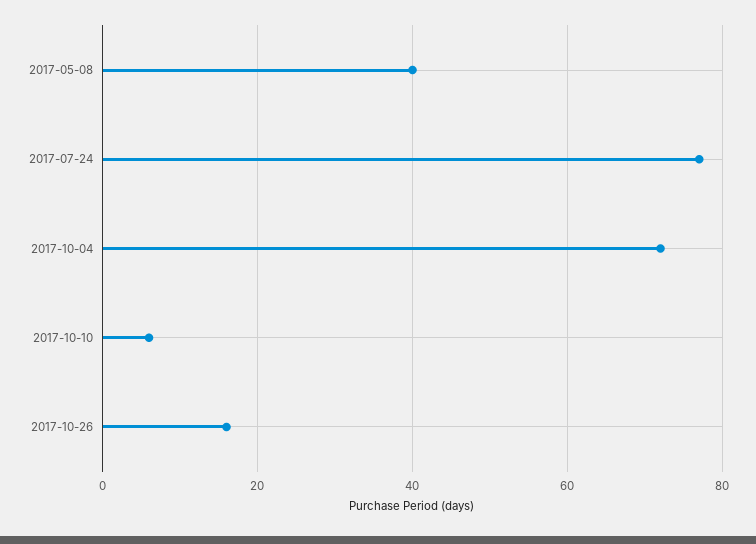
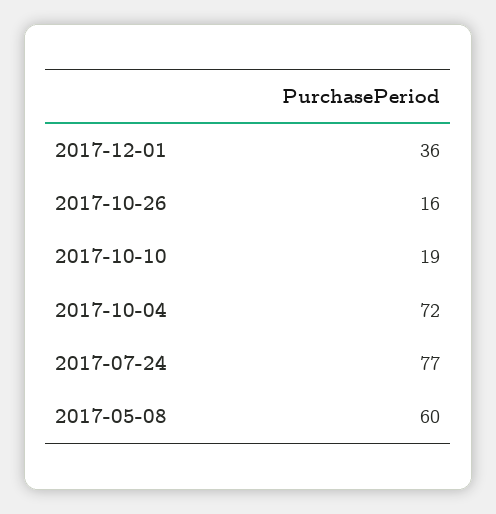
2017-05-08: 40 -> 60
2017-10-10: 5 -> 19
2017-12-01: none -> 36

